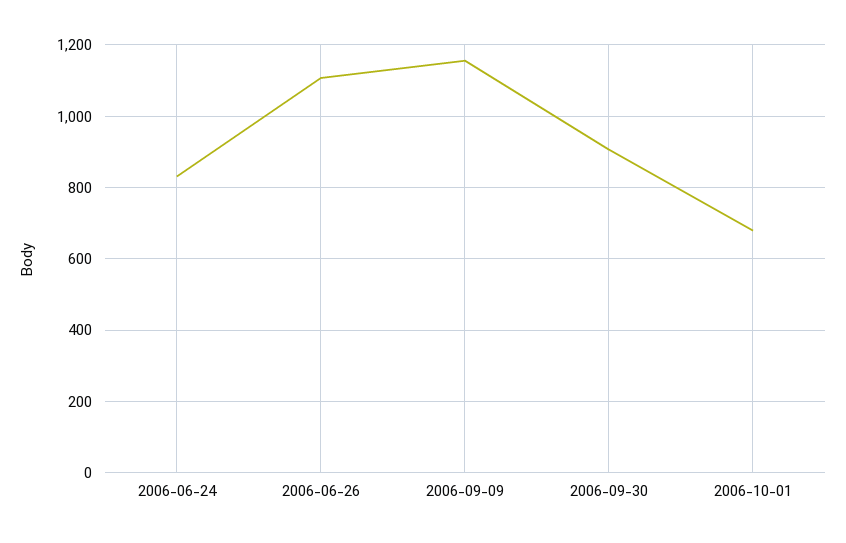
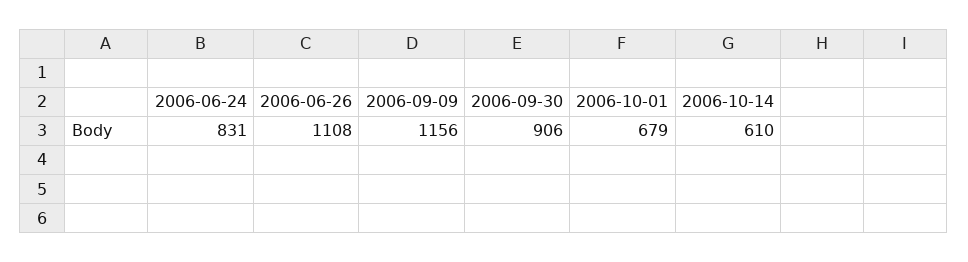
2006-10-14: none -> 610

